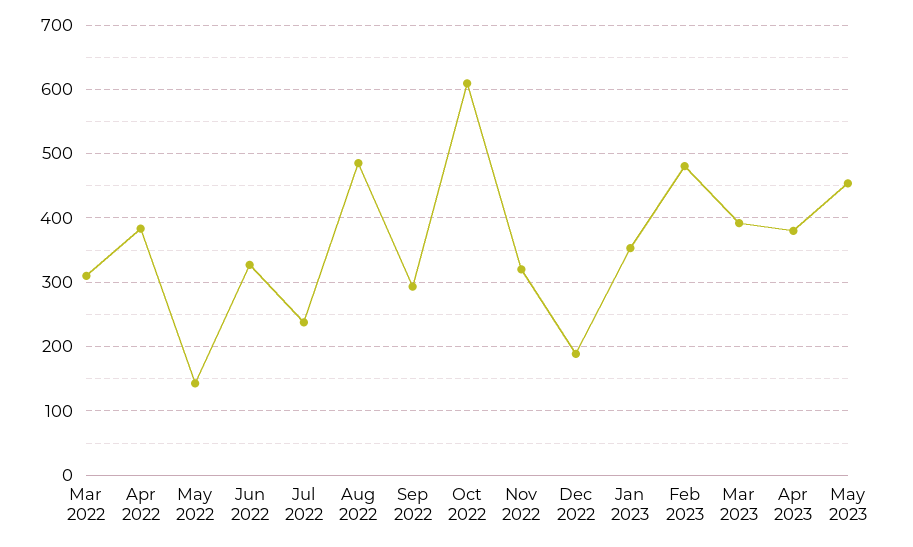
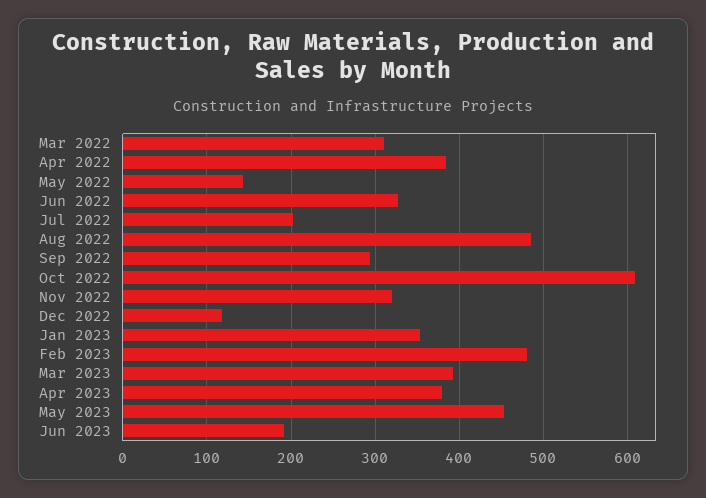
Jul 2022: 240 -> 200
Dec 2022: 190 -> 120
Jun 2023: none -> 190

